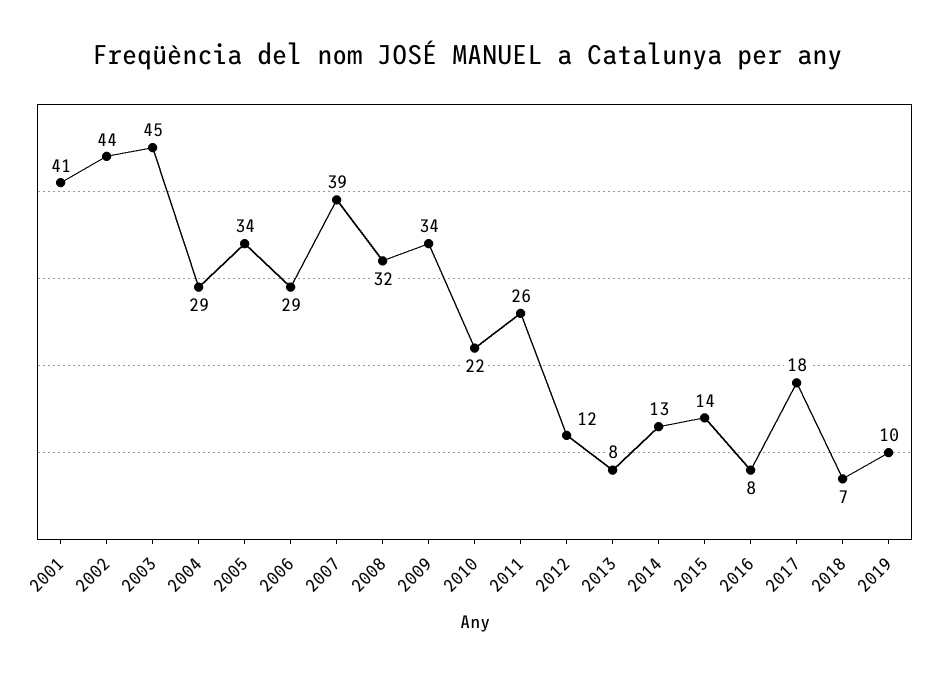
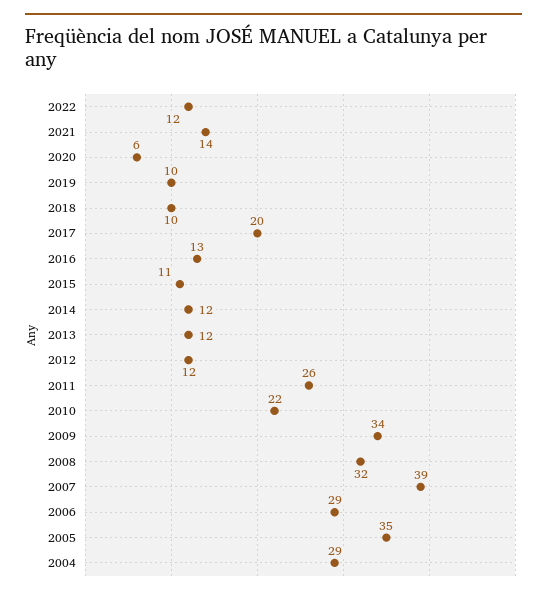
2001: 41 -> none
2002: 44 -> none
2003: 45 -> none
2005: 34 -> 35
2013: 8 -> 12
2014: 13 -> 12
2015: 14 -> 11
2016: 8 -> 13
2017: 18 -> 20
2018: 7 -> 10
2022: none -> 12
2021: none -> 14
2020: none -> 6

